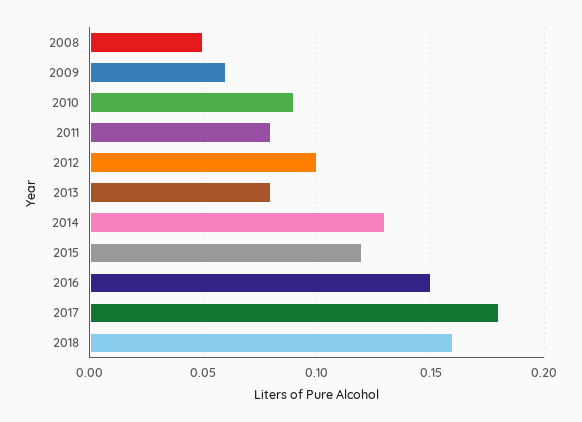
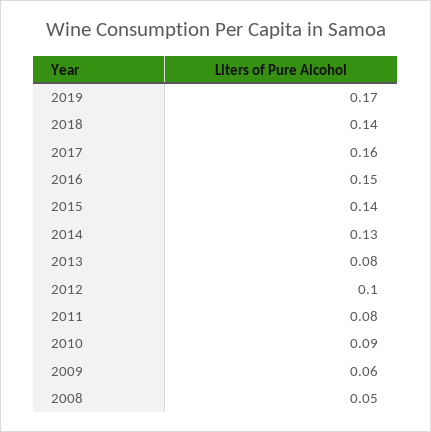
2015: 0.12 -> 0.14
2017: 0.18 -> 0.16
2018: 0.16 -> 0.14
2019: none -> 0.17

